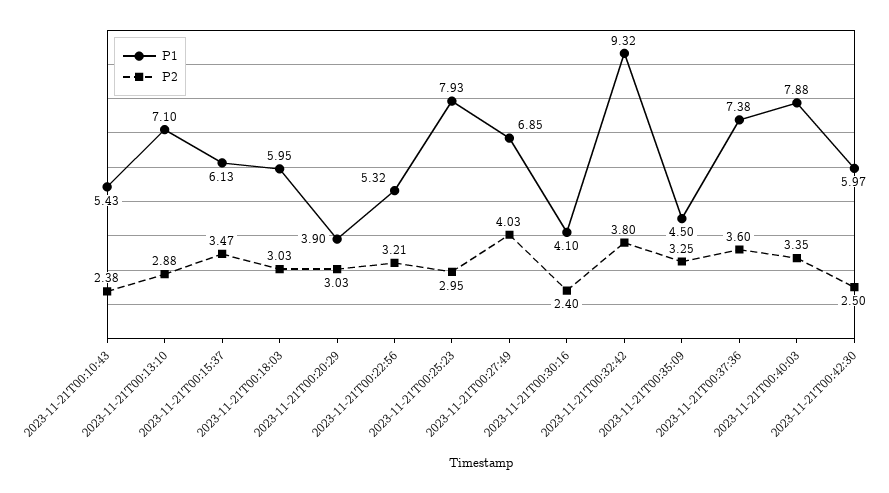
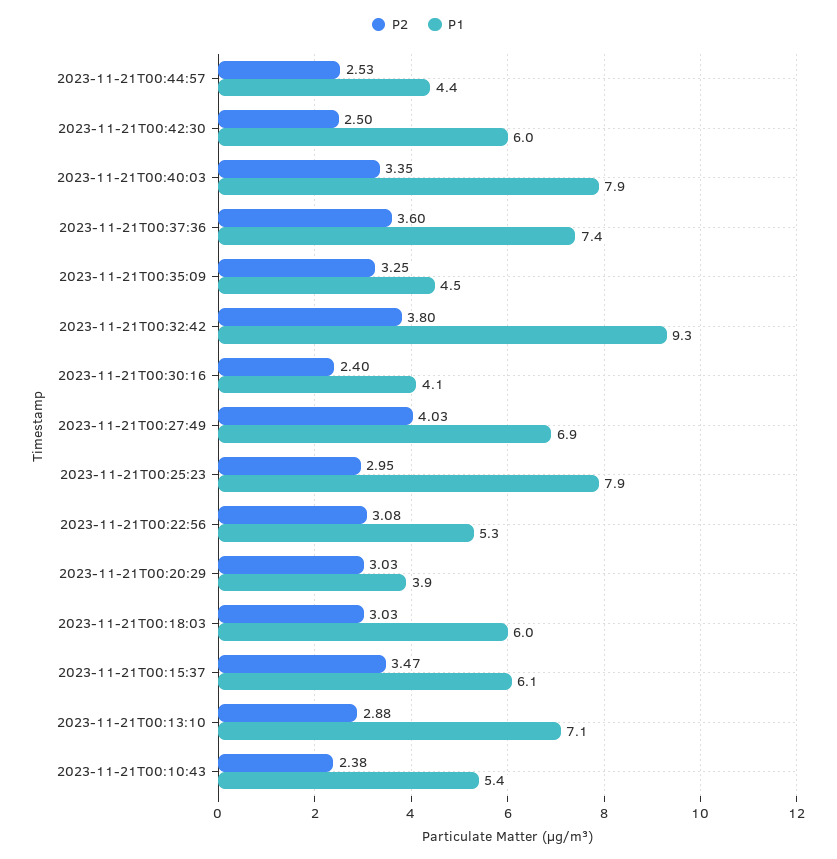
P2, 2023-11-21T00:22:56: 3.21 -> 3.08
P2, 2023-11-21T00:44:57: none -> 2.53
P1, 2023-11-21T00:44:57: none -> 4.4

